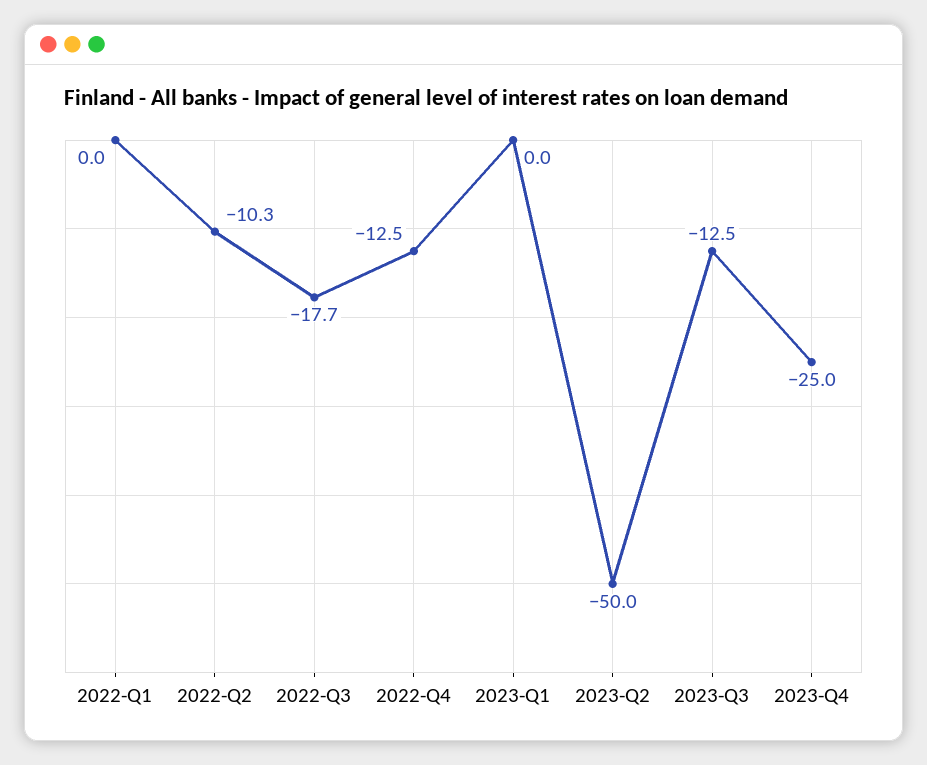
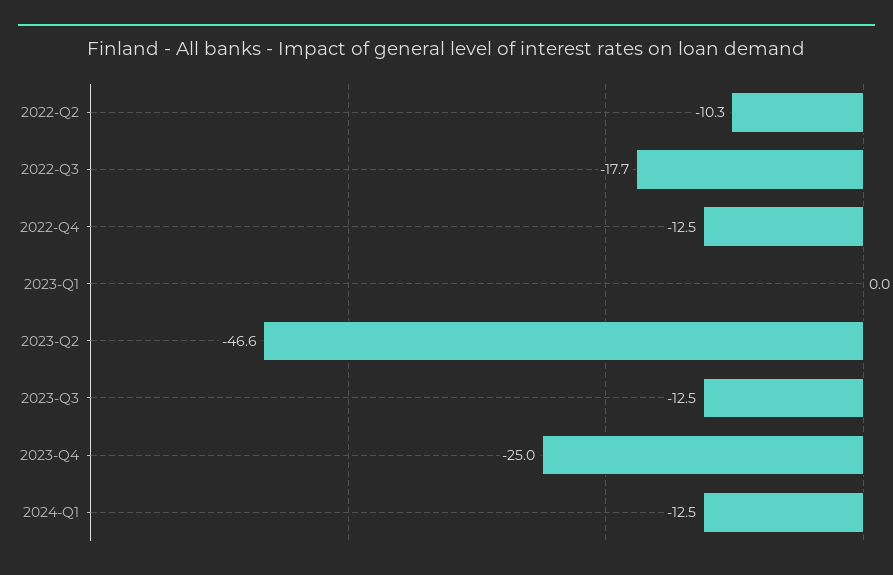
2022-Q1: 0 -> none
2023-Q2: -50 -> -46.6
2024-Q1: none -> -12.5

